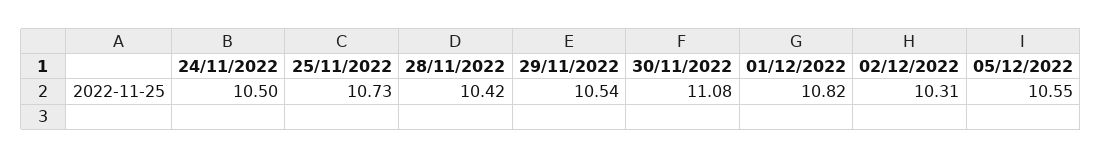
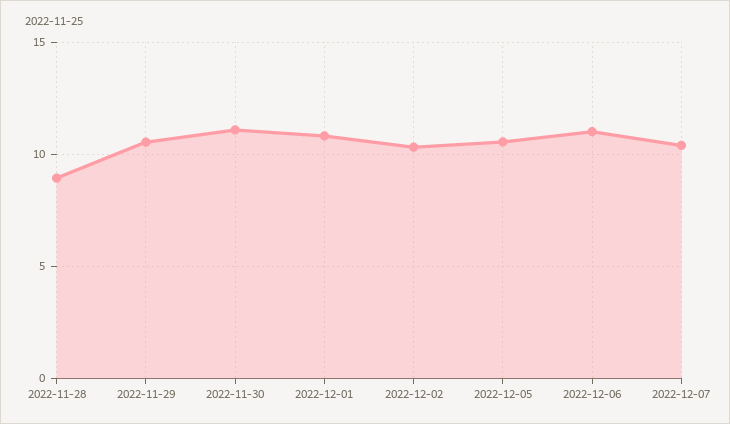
24/11/2022: 10.5 -> none
25/11/2022: 10.73 -> none
28/11/2022: 10.42 -> 9
2022-12-06: none -> 11
2022-12-07: none -> 10.5

